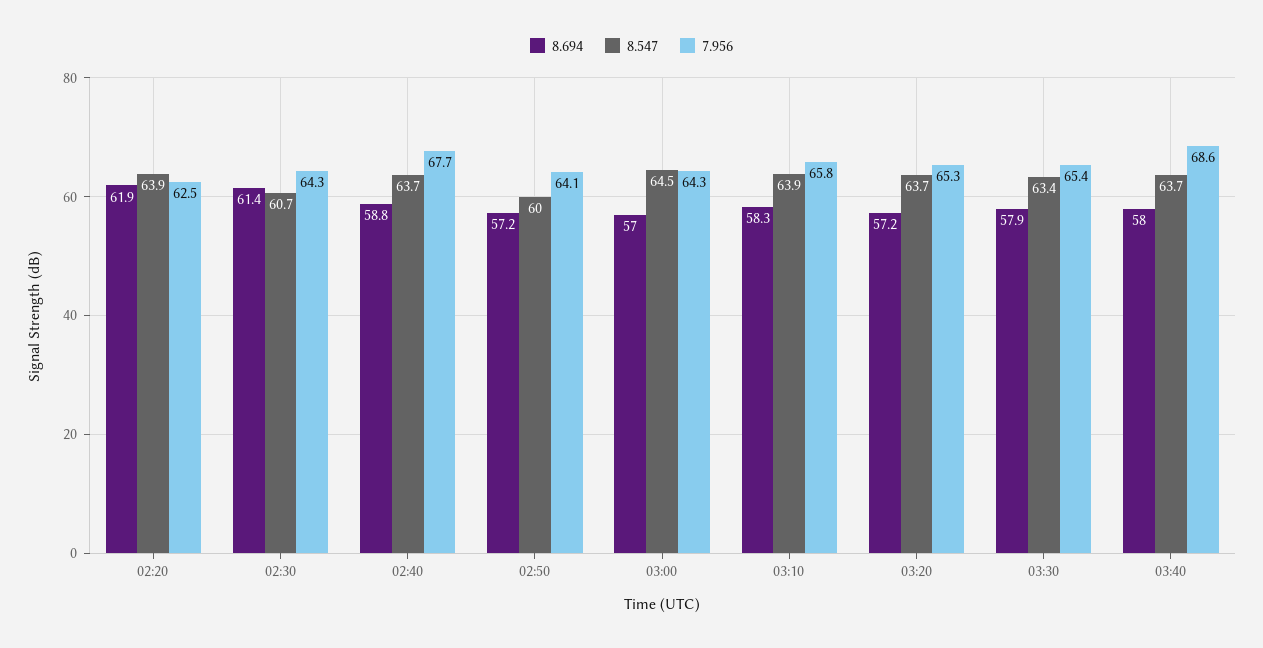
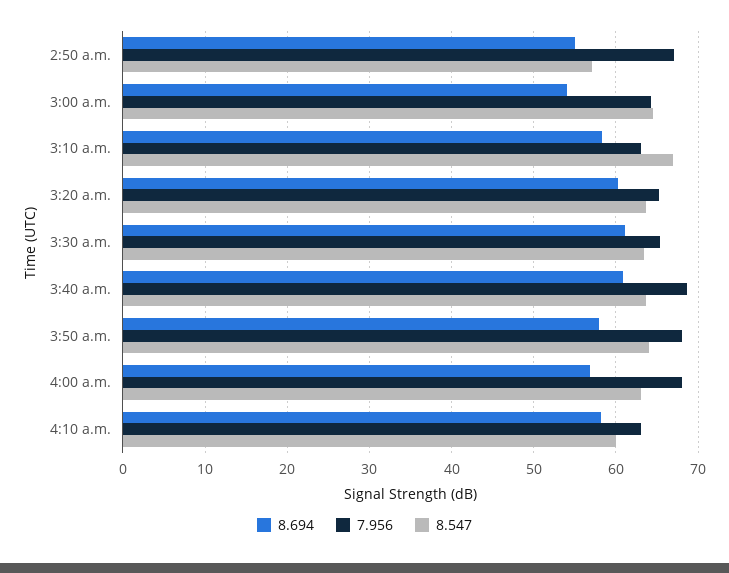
8.694, 02:20: 61.9 -> none
8.547, 02:20: 63.9 -> none
7.956, 02:20: 62.5 -> none
8.694, 02:30: 61.4 -> none
8.547, 02:30: 60.7 -> none
7.956, 02:30: 64.3 -> none
8.694, 02:40: 58.8 -> none
8.547, 02:40: 63.7 -> none
7.956, 02:40: 67.7 -> none
8.694, 02:50: 57.2 -> 55
8.547, 02:50: 60 -> 57
7.956, 02:50: 64.1 -> 67
8.694, 03:00: 57 -> 54
8.547, 03:10: 63.9 -> 67
7.956, 03:10: 65.8 -> 63
8.694, 03:20: 57.2 -> 60
8.694, 03:30: 57.9 -> 61
8.694, 03:40: 58 -> 61
8.694, 3:50 a.m.: none -> 58
7.956, 3:50 a.m.: none -> 68
8.547, 3:50 a.m.: none -> 64
8.694, 4:00 a.m.: none -> 57
7.956, 4:00 a.m.: none -> 68
8.547, 4:00 a.m.: none -> 63
8.694, 4:10 a.m.: none -> 58
7.956, 4:10 a.m.: none -> 63
8.547, 4:10 a.m.: none -> 60

